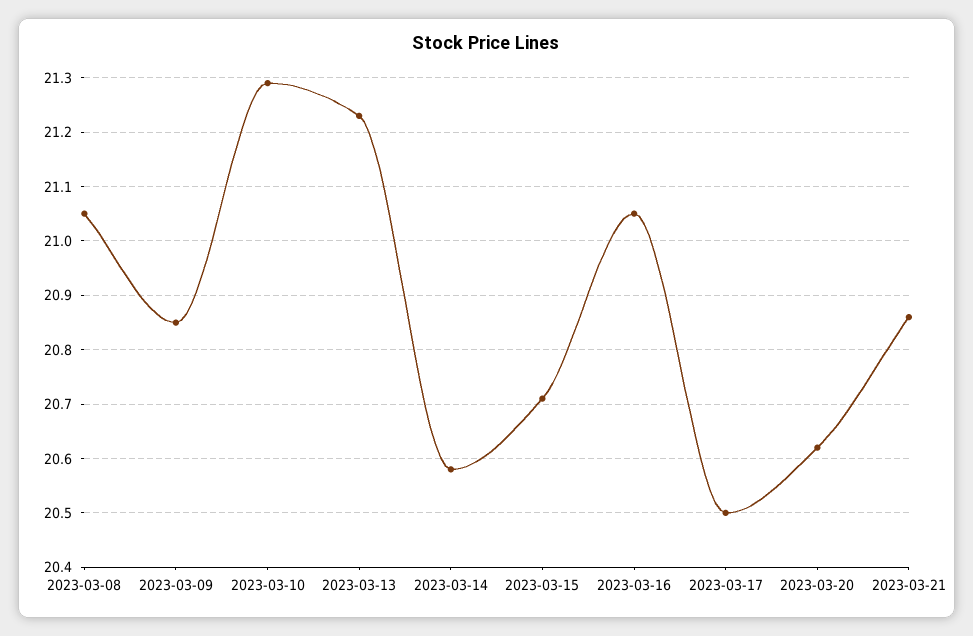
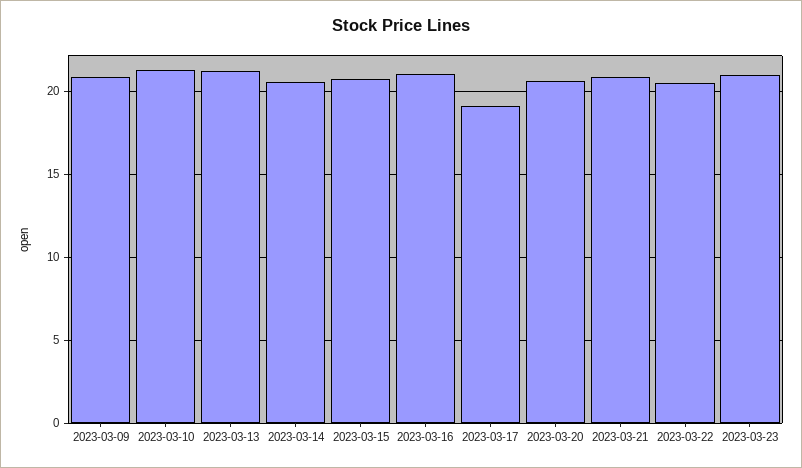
2023-03-08: 21.05 -> none
2023-03-17: 20.5 -> 19
2023-03-22: none -> 20.5
2023-03-23: none -> 21

